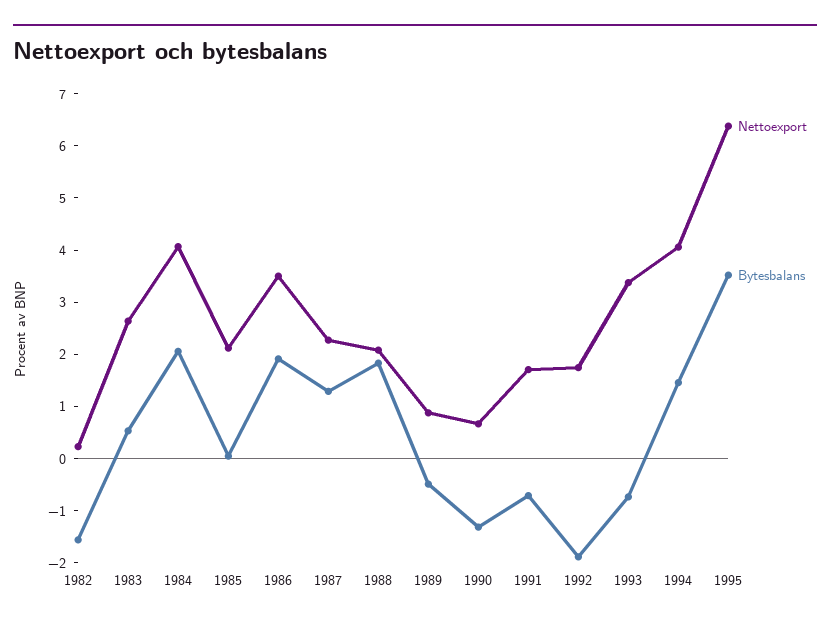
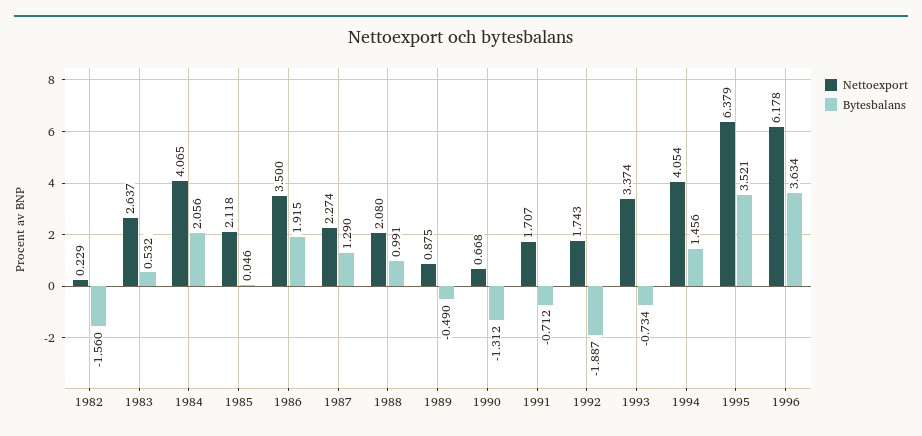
Bytesbalans, 1988: 1.8 -> 0.991
Nettoexport, 1996: none -> 6.178
Bytesbalans, 1996: none -> 3.634

